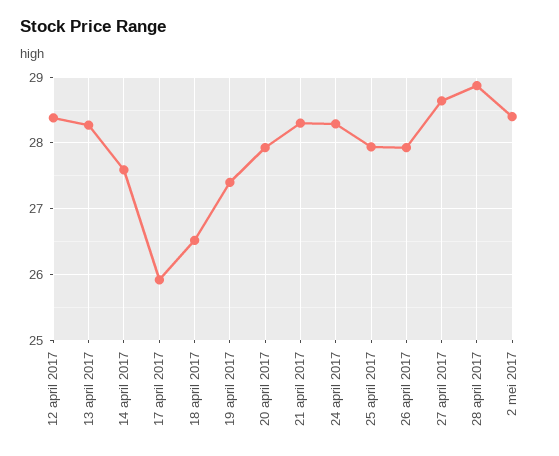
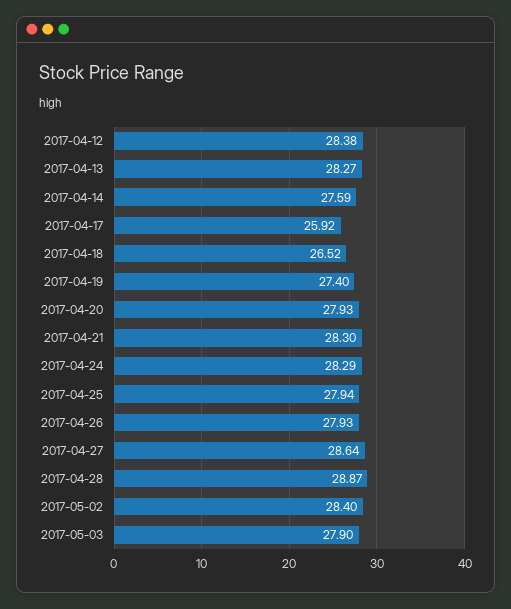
2017-05-03: none -> 27.9

